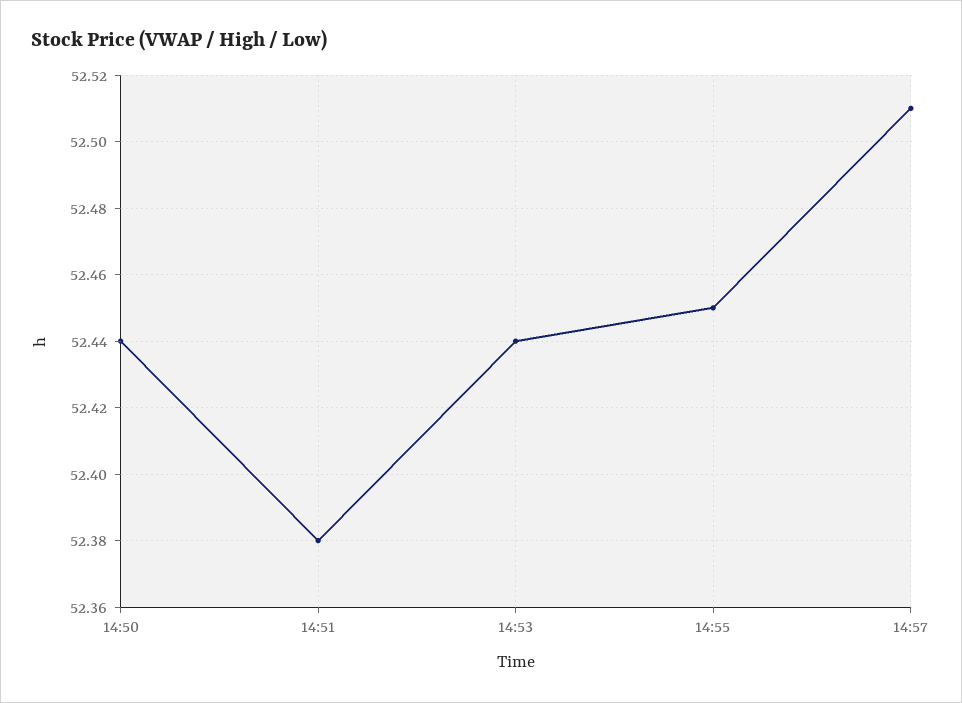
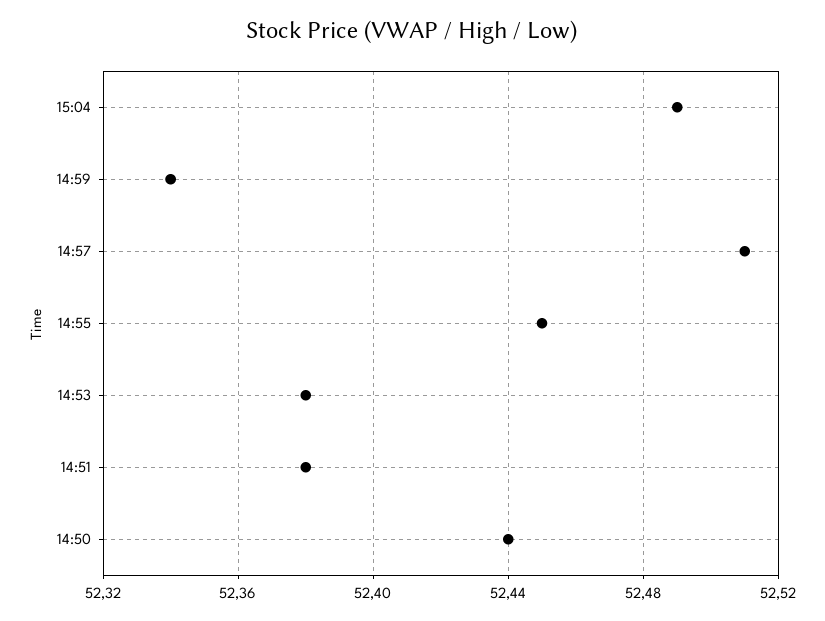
14:53: 52.44 -> 52.38
15:04: none -> 52.49
14:59: none -> 52.34

